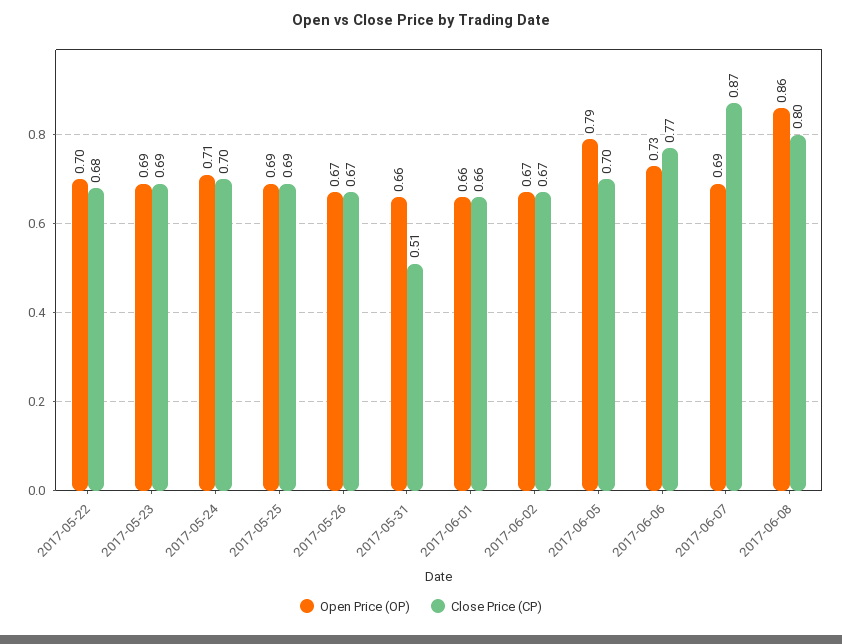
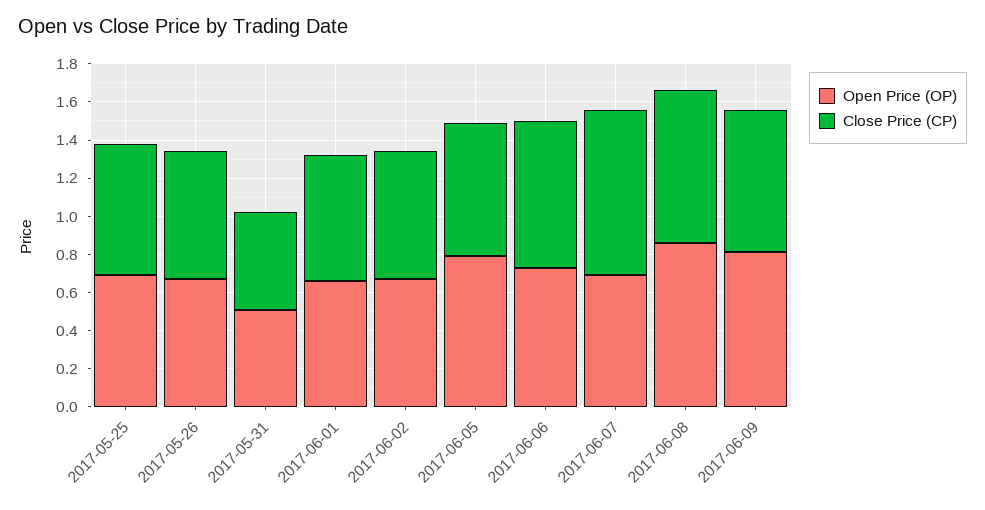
Open Price (OP), 2017-05-22: 0.7 -> none
Close Price (CP), 2017-05-22: 0.68 -> none
Open Price (OP), 2017-05-23: 0.69 -> none
Close Price (CP), 2017-05-23: 0.69 -> none
Open Price (OP), 2017-05-24: 0.71 -> none
Close Price (CP), 2017-05-24: 0.7 -> none
Open Price (OP), 2017-05-31: 0.66 -> 0.5
Open Price (OP), 2017-06-09: none -> 0.8
Close Price (CP), 2017-06-09: none -> 0.75

